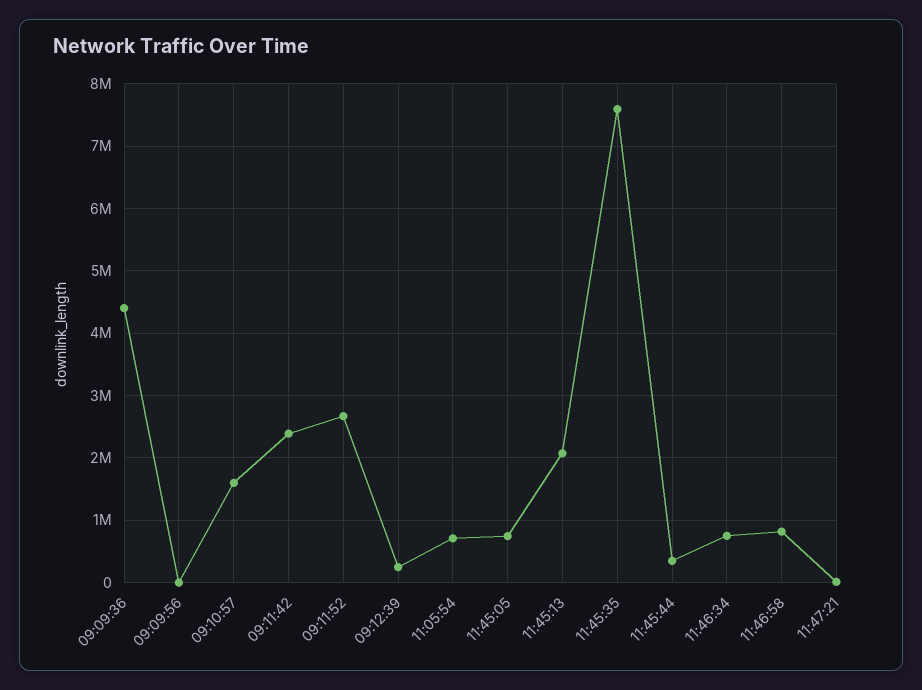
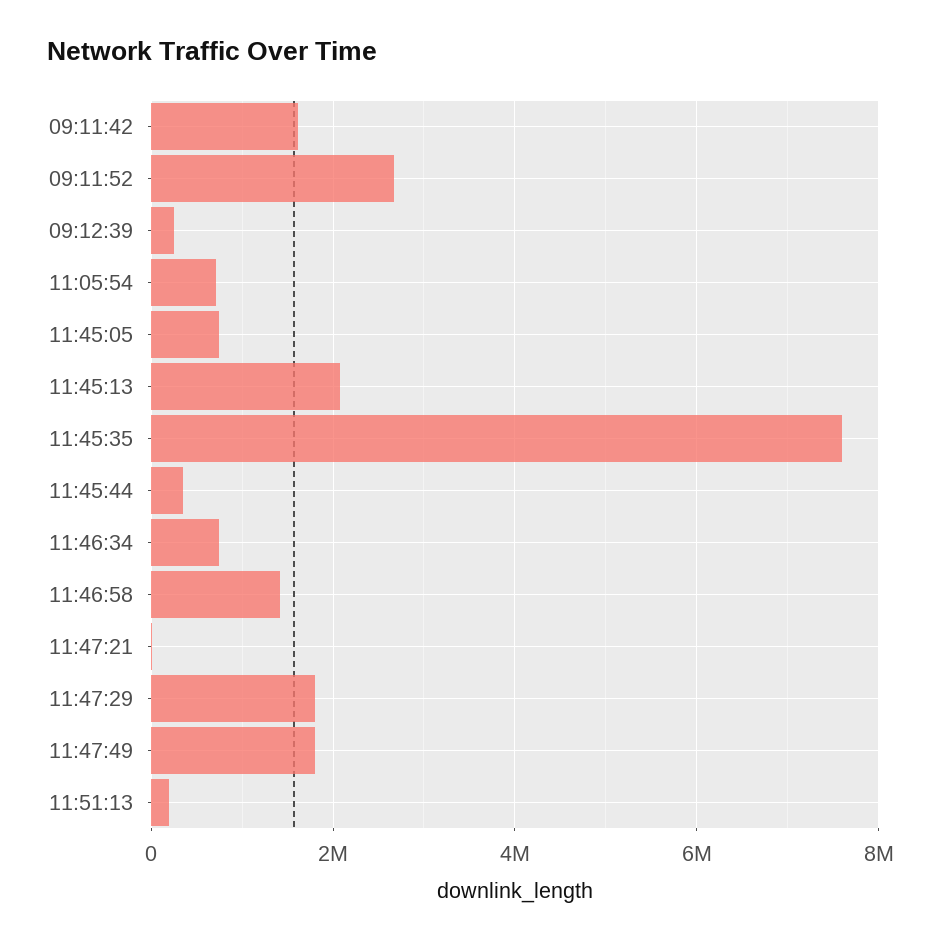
09:09:36: 4400000 -> none
09:09:56: 0 -> none
09:10:57: 1600000 -> none
09:11:42: 2400000 -> 1600000
11:46:58: 800000 -> 1400000
11:47:29: none -> 1800000
11:47:49: none -> 1800000
11:51:13: none -> 200000

